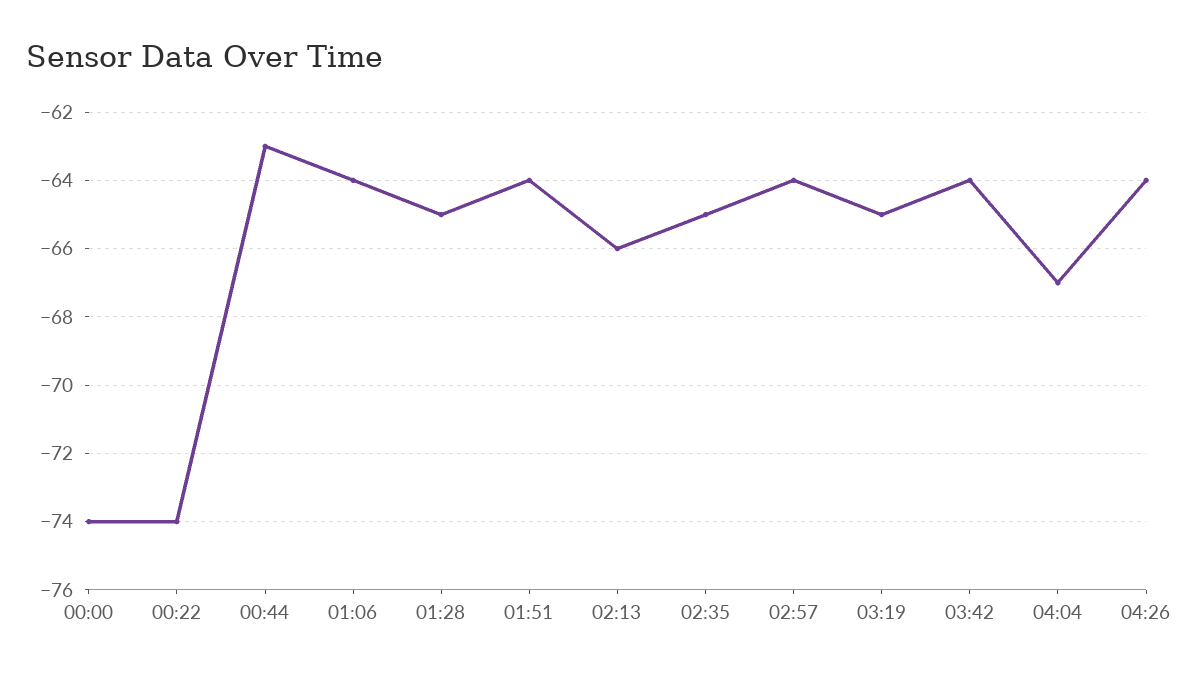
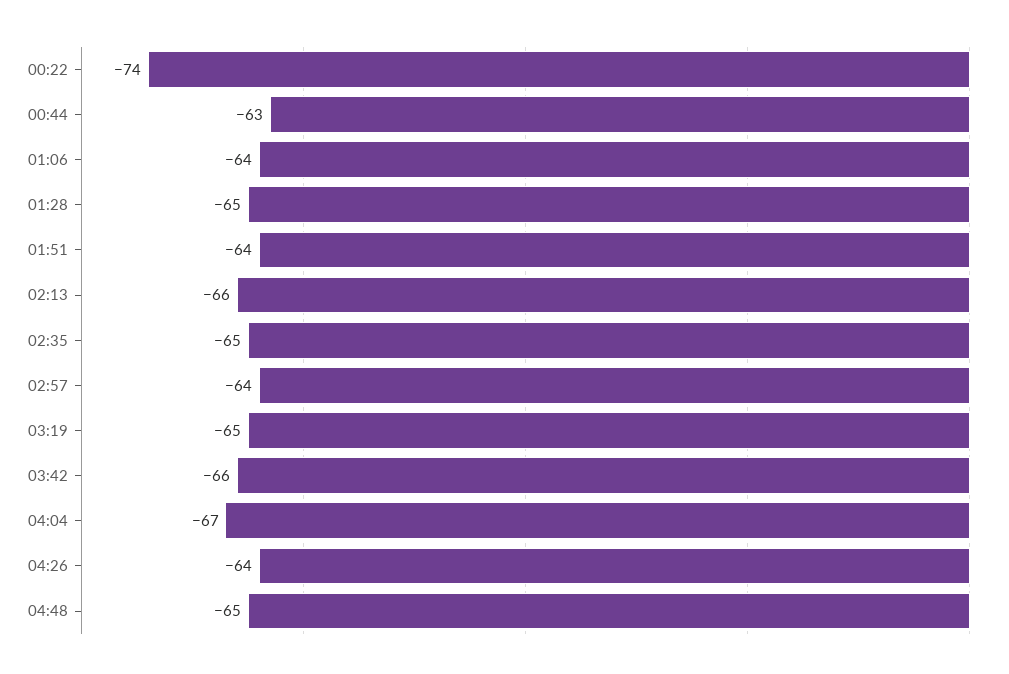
00:00: -74 -> none
03:42: -64 -> -66
04:48: none -> -65

